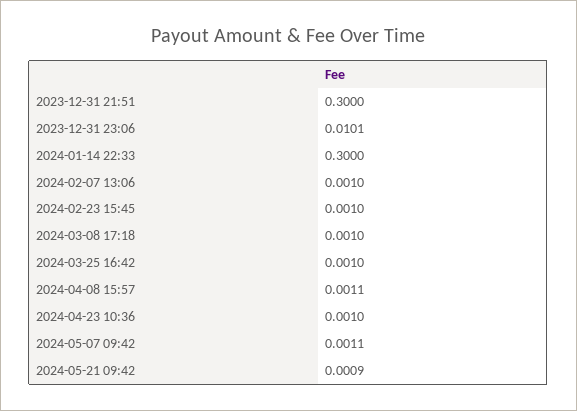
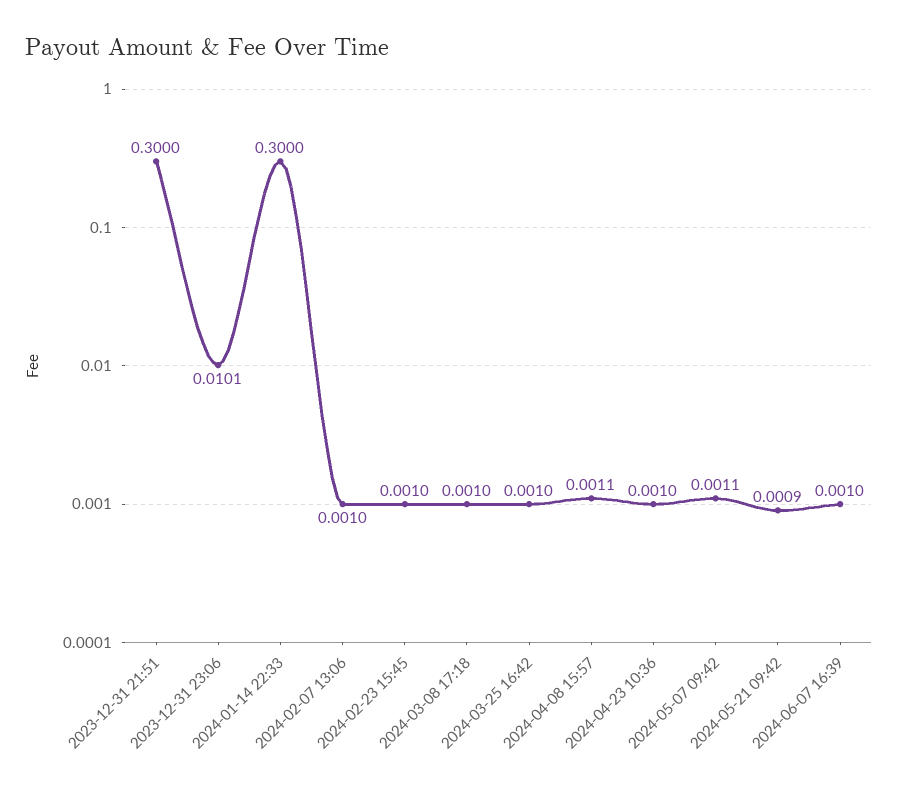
2024-06-07 16:39: none -> 0.001

